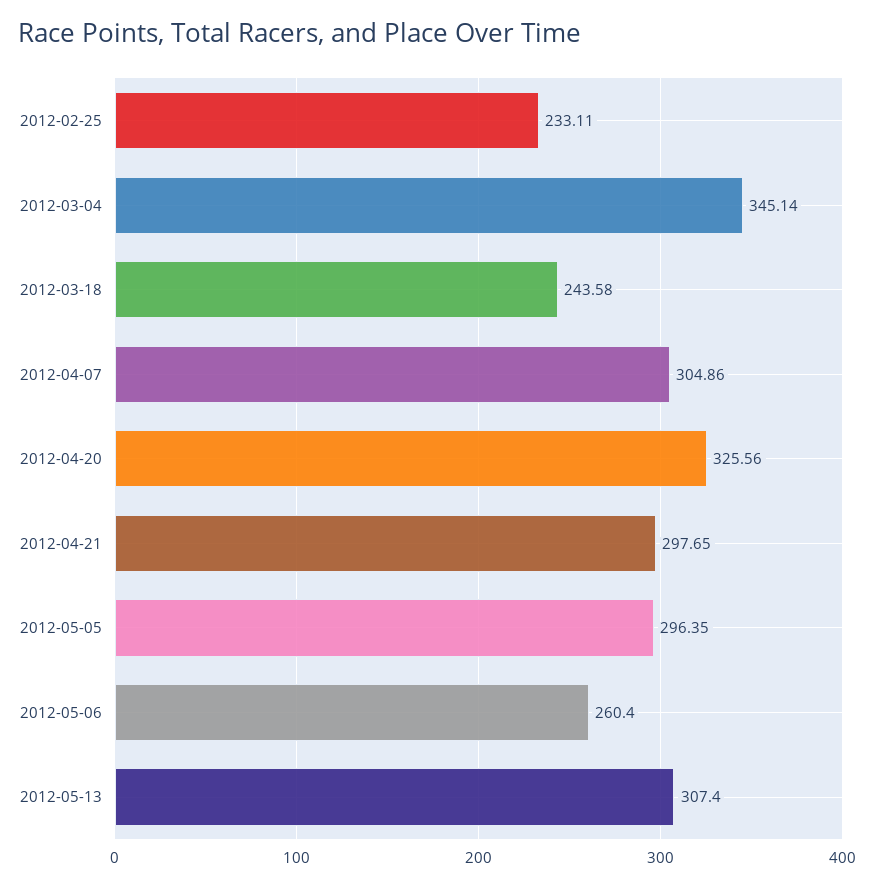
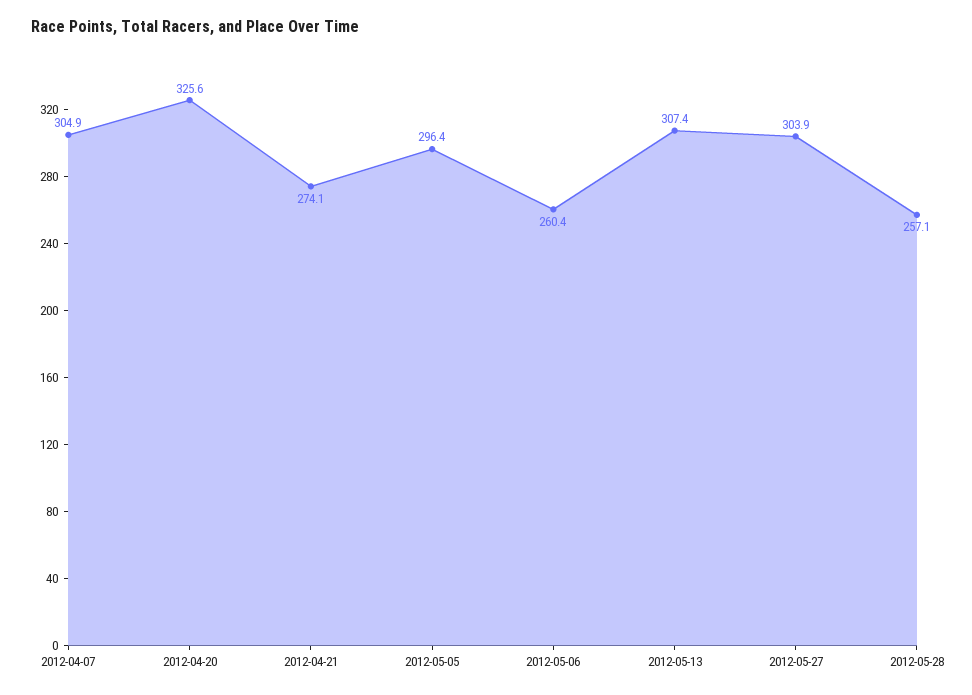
2012-02-25: 233.11 -> none
2012-03-04: 345.14 -> none
2012-03-18: 243.58 -> none
2012-04-21: 297.65 -> 274.1
2012-05-27: none -> 303.9
2012-05-28: none -> 257.1

